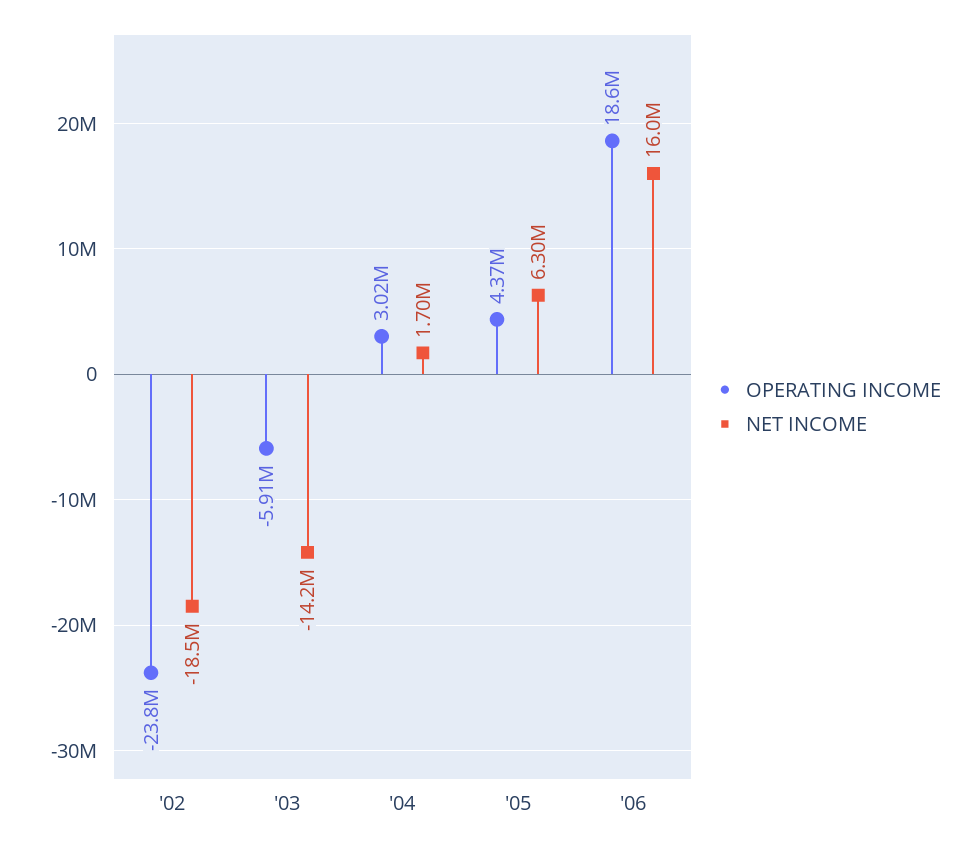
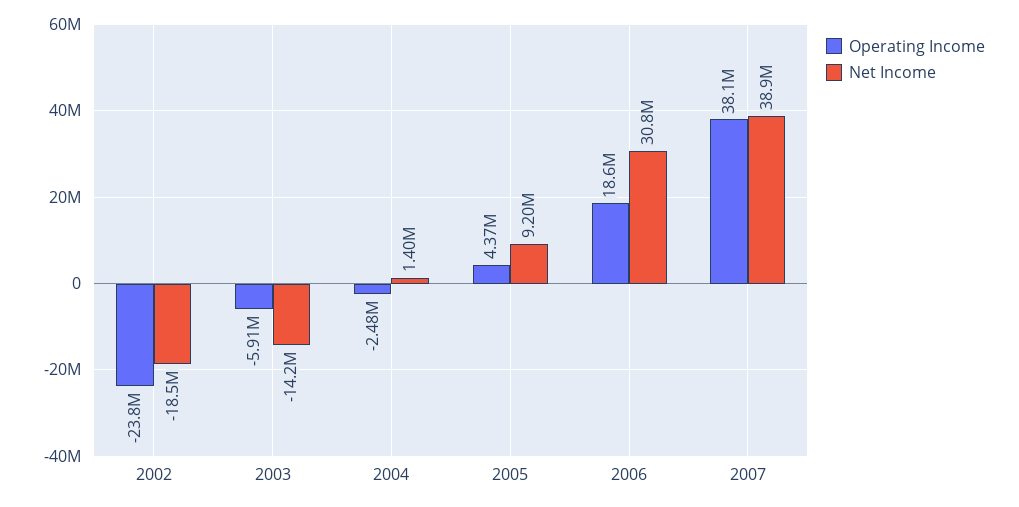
OPERATING INCOME, '04: 3020000 -> -2480000
NET INCOME, '04: 1700000 -> 1400000
NET INCOME, '05: 6300000 -> 9200000
NET INCOME, '06: 16000000 -> 30800000
OPERATING INCOME, 2007: none -> 38100000
NET INCOME, 2007: none -> 38900000

